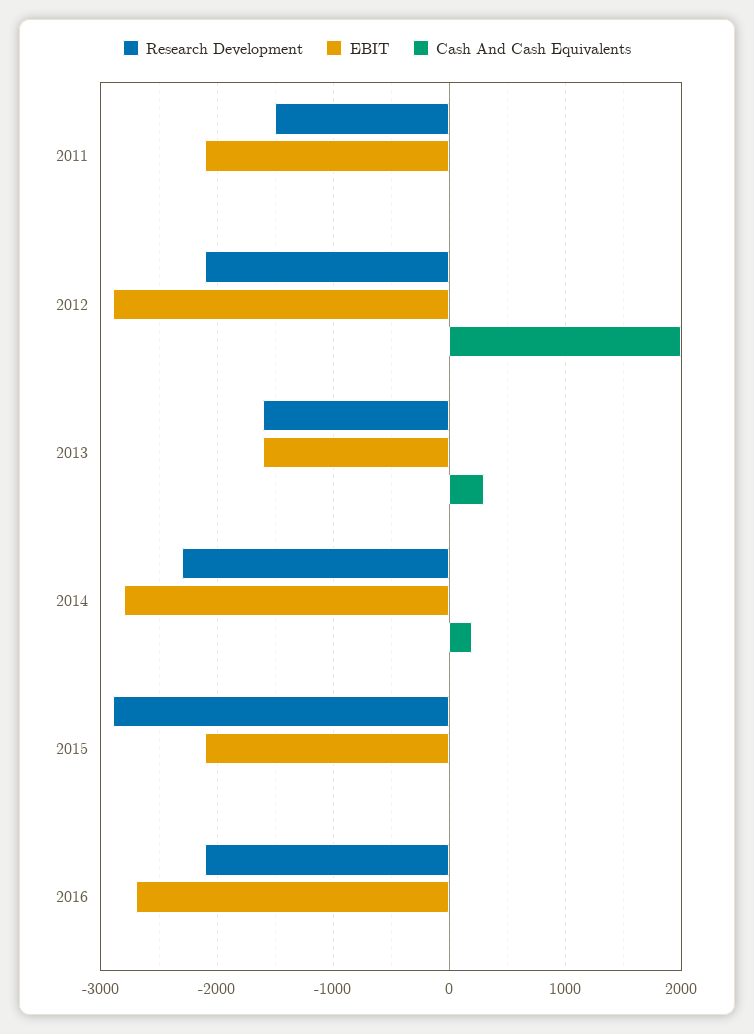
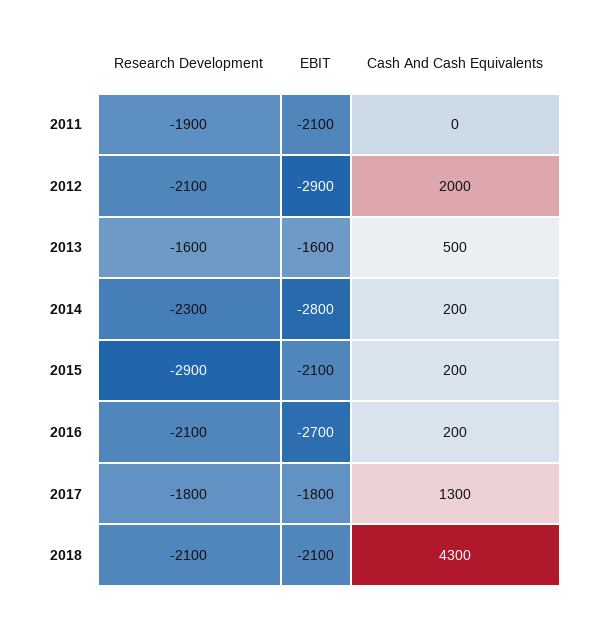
Research Development, 2011: -1500 -> -1900
Cash And Cash Equivalents, 2013: 300 -> 500
Cash And Cash Equivalents, 2015: 0 -> 200
Cash And Cash Equivalents, 2016: 0 -> 200
Research Development, 2017: none -> -1800
EBIT, 2017: none -> -1800
Cash And Cash Equivalents, 2017: none -> 1300
Research Development, 2018: none -> -2100
EBIT, 2018: none -> -2100
Cash And Cash Equivalents, 2018: none -> 4300

